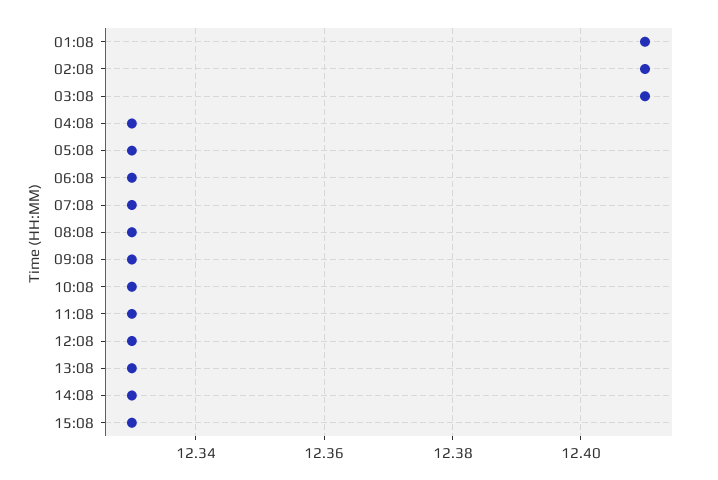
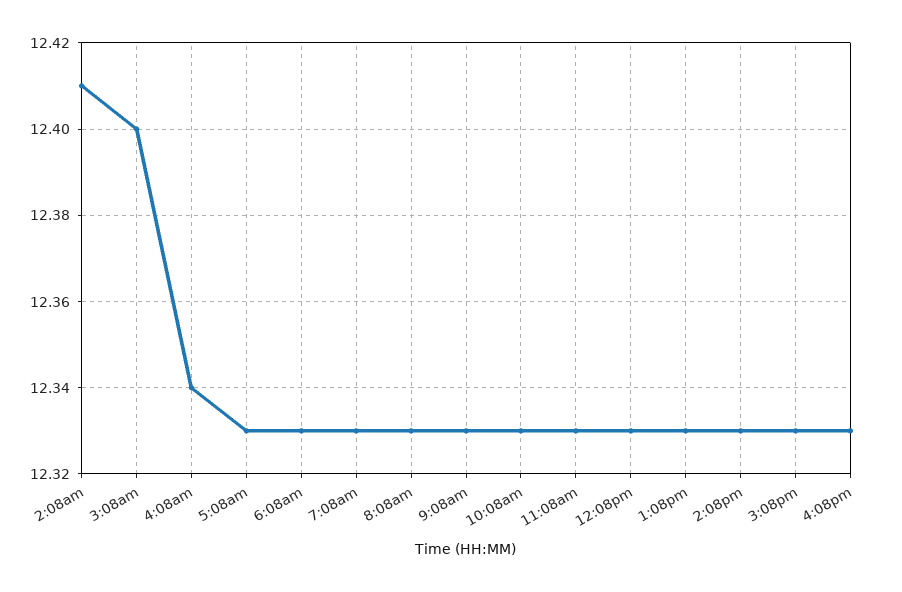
01:08: 12.41 -> none
03:08: 12.41 -> 12.4
04:08: 12.33 -> 12.34
4:08pm: none -> 12.33

